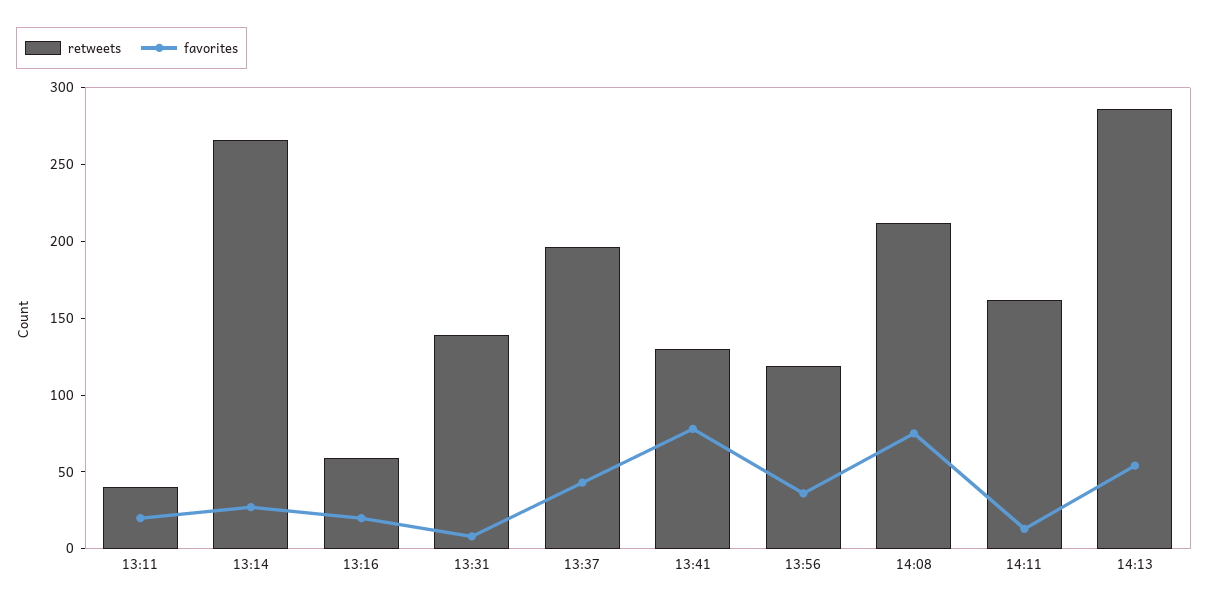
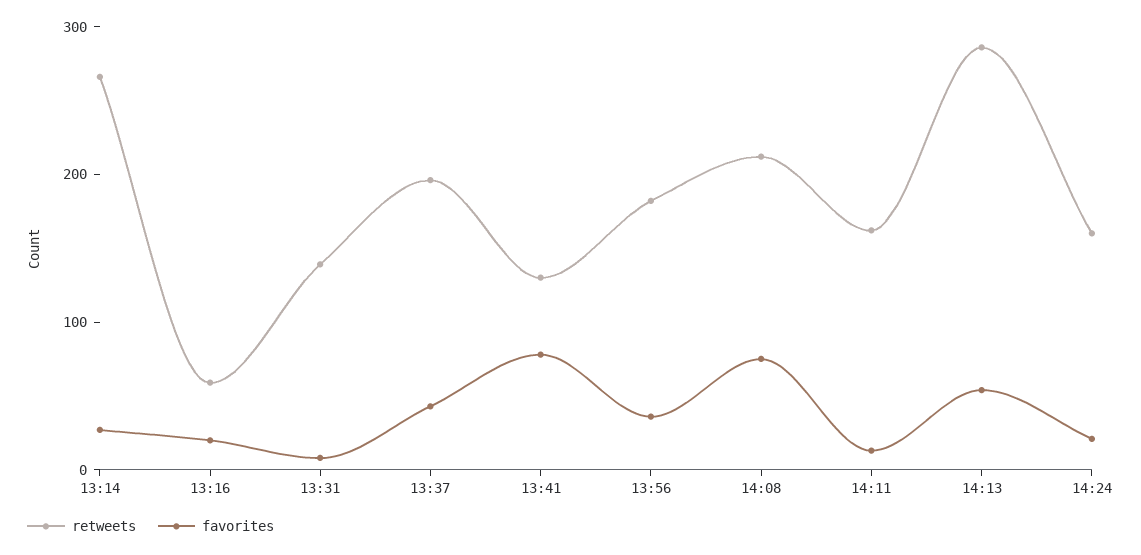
retweets, 13:11: 40 -> none
favorites, 13:11: 20 -> none
retweets, 13:56: 120 -> 180
retweets, 14:24: none -> 160
favorites, 14:24: none -> 20

